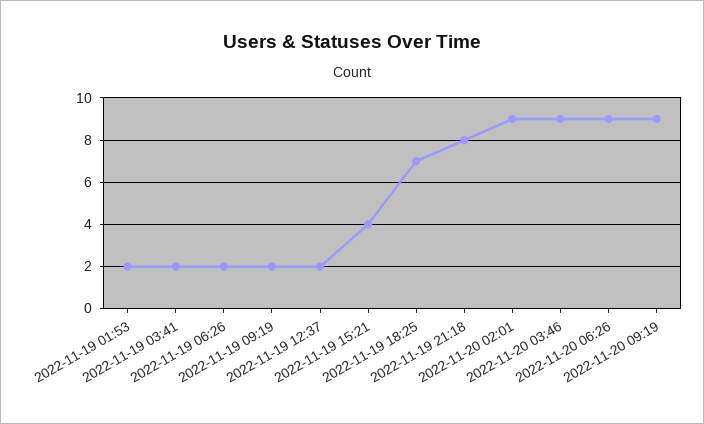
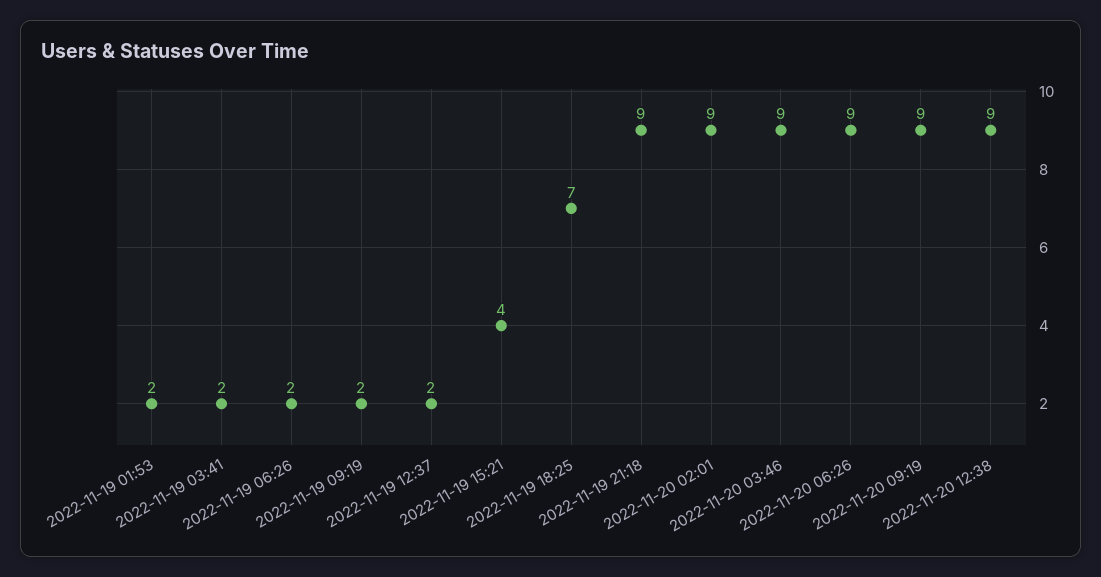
2022-11-19 21:18: 8 -> 9
2022-11-20 12:38: none -> 9

